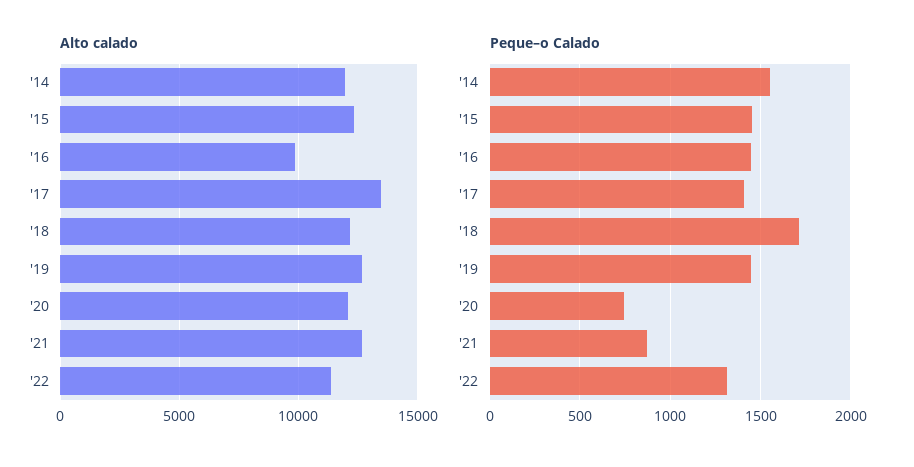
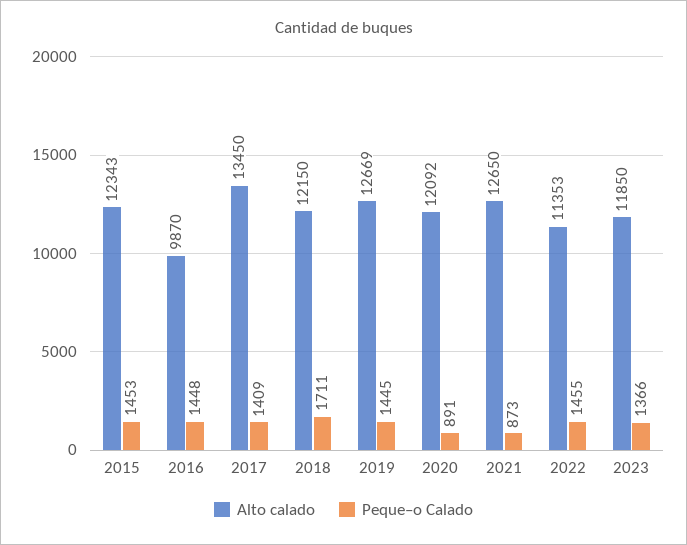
Alto calado, '14: 12000 -> none
Peque–o Calado, '14: 1550 -> none
Peque–o Calado, '20: 750 -> 891
Peque–o Calado, '22: 1300 -> 1455
Alto calado, 2023: none -> 11850
Peque–o Calado, 2023: none -> 1366

